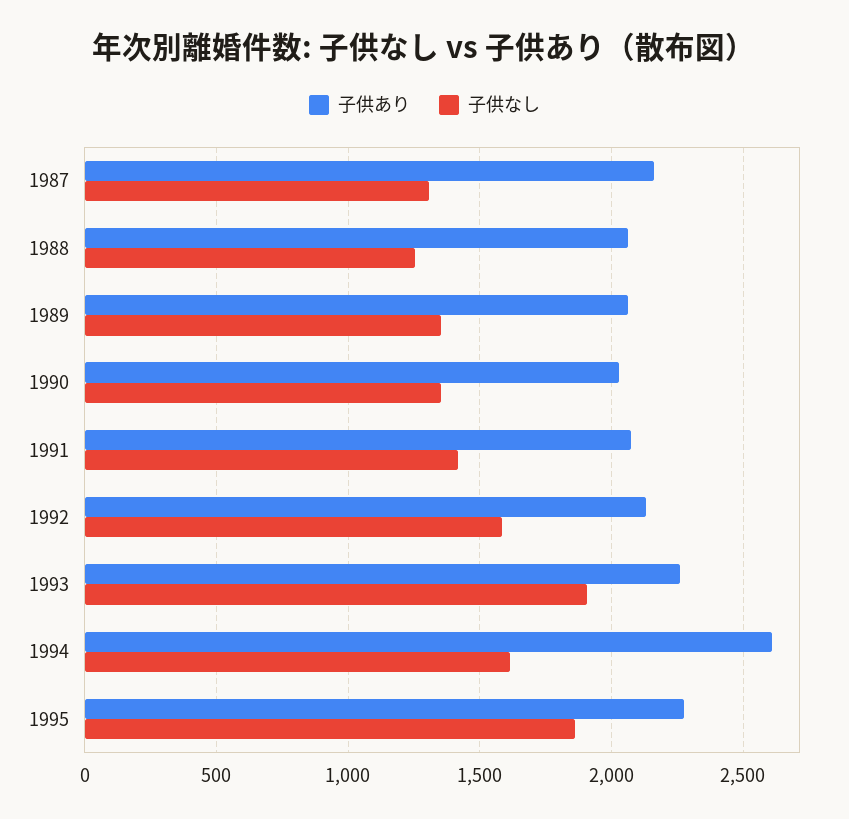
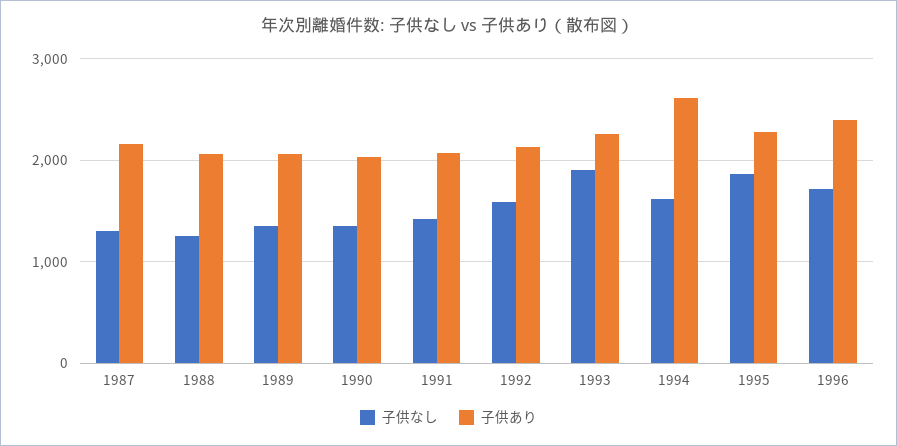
子供なし, 1996: none -> 1700
子供あり, 1996: none -> 2400

